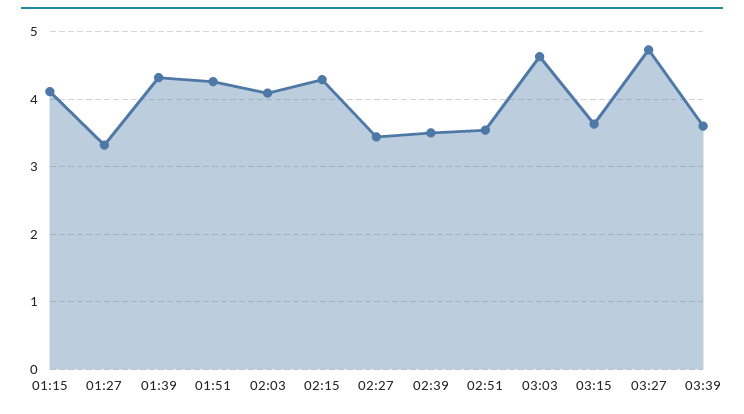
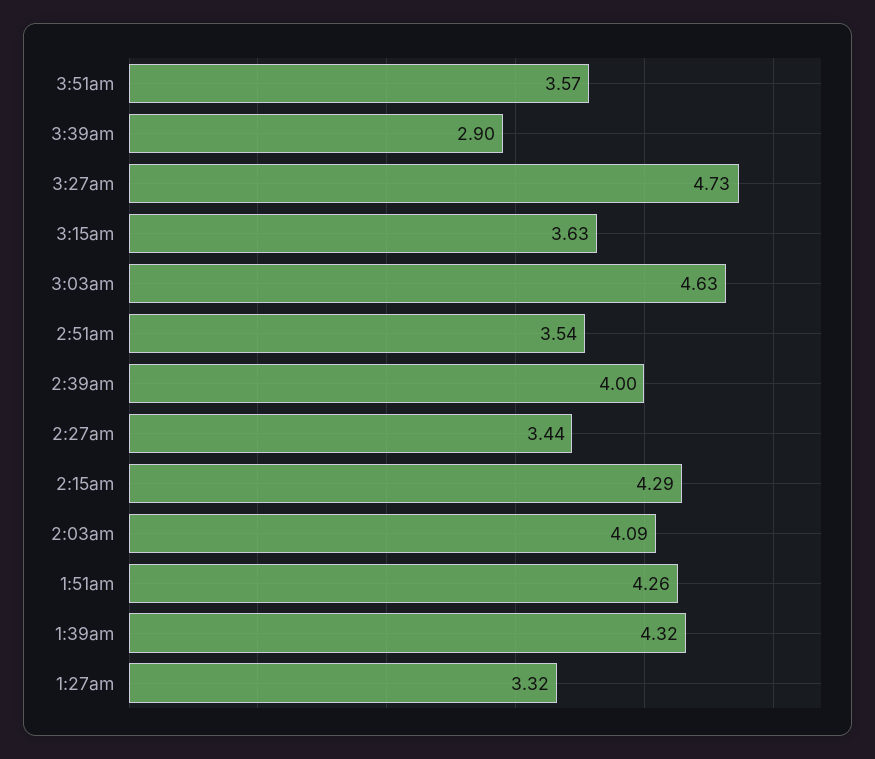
01:15: 4.1 -> none
02:39: 3.5 -> 4
03:39: 3.6 -> 2.9
3:51am: none -> 3.57

